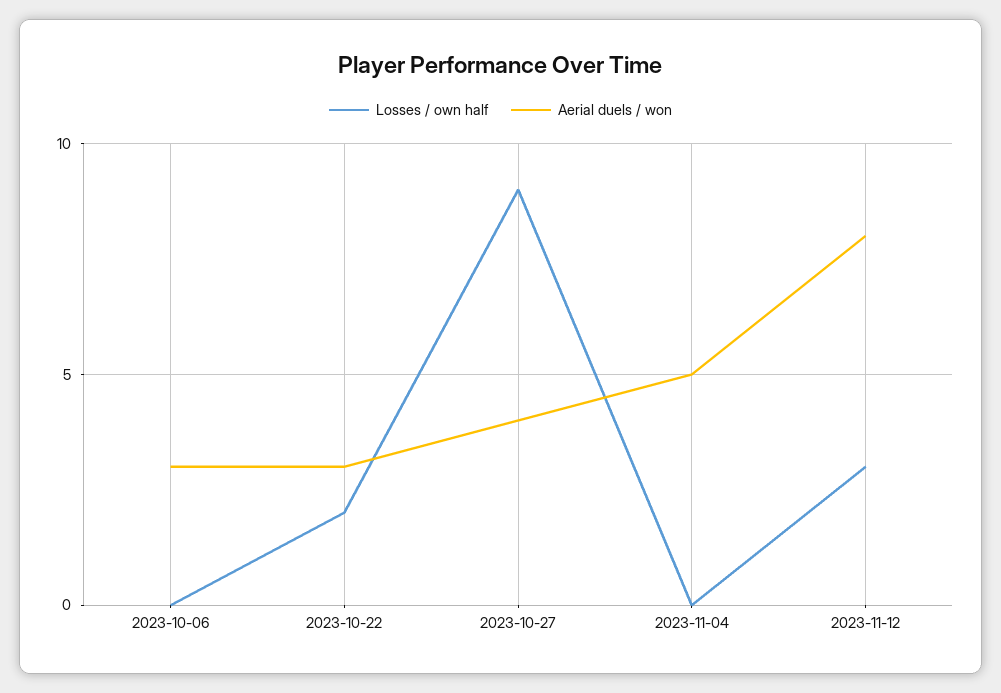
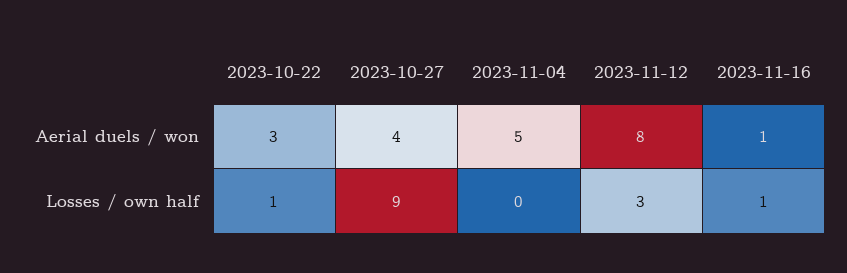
Losses / own half, 2023-10-06: 0 -> none
Aerial duels / won, 2023-10-06: 3 -> none
Losses / own half, 2023-10-22: 2 -> 1
Aerial duels / won, 2023-11-16: none -> 1
Losses / own half, 2023-11-16: none -> 1

